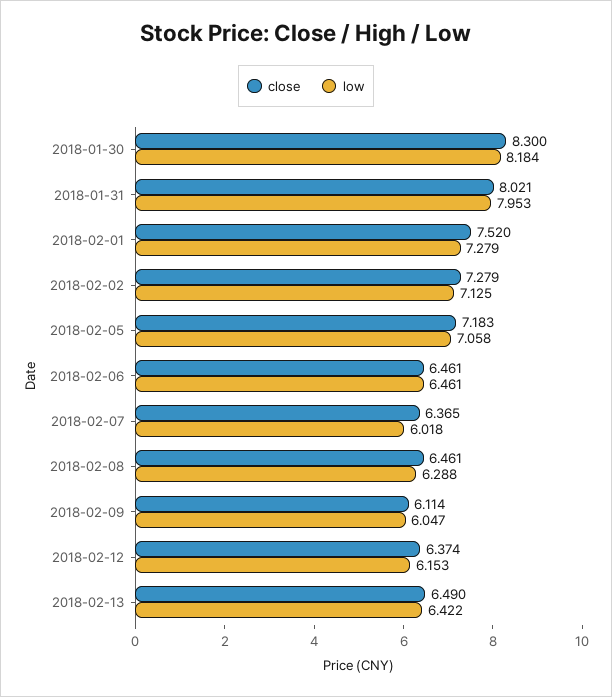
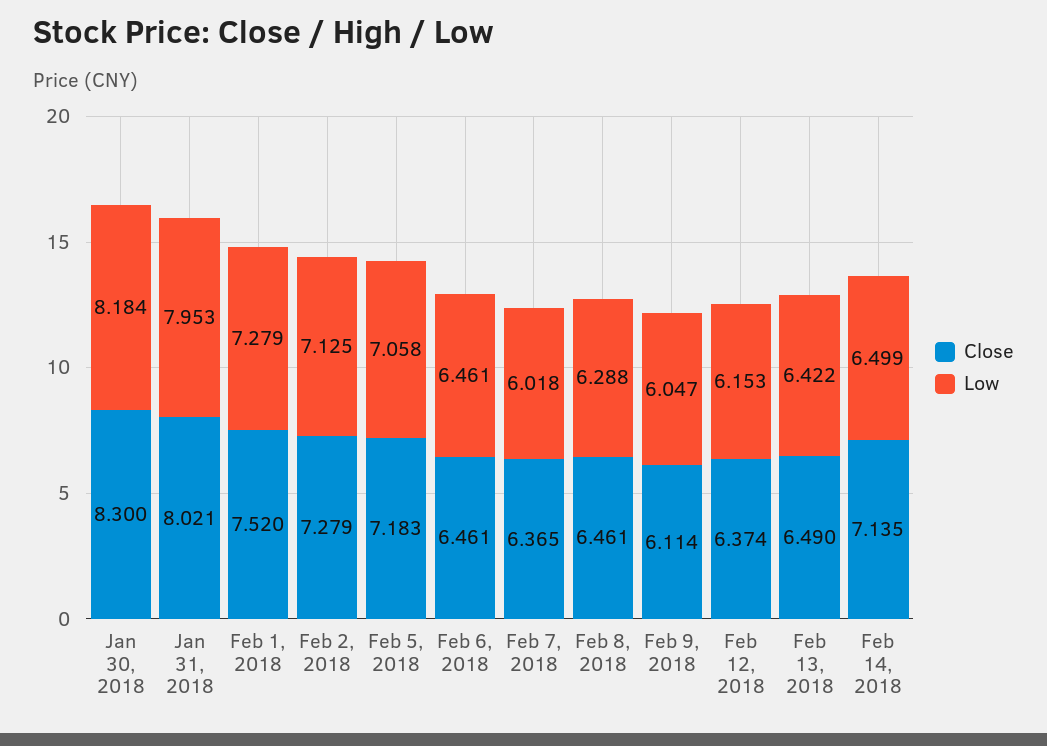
close, Feb 14, 2018: none -> 7.135
low, Feb 14, 2018: none -> 6.499

